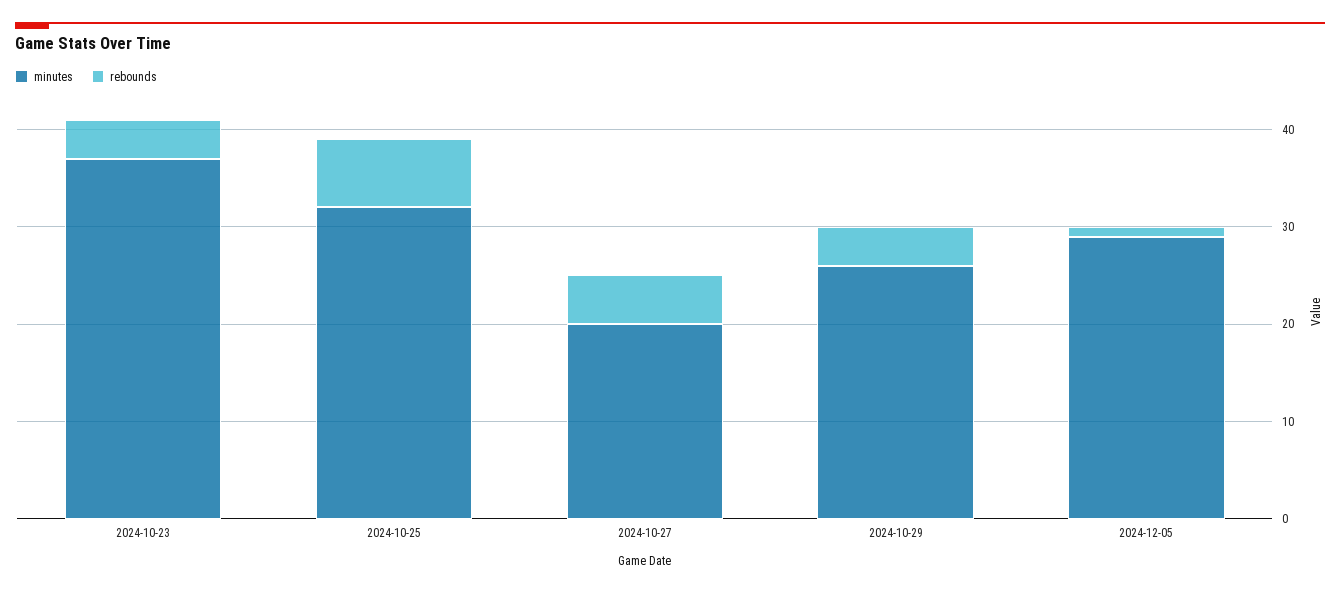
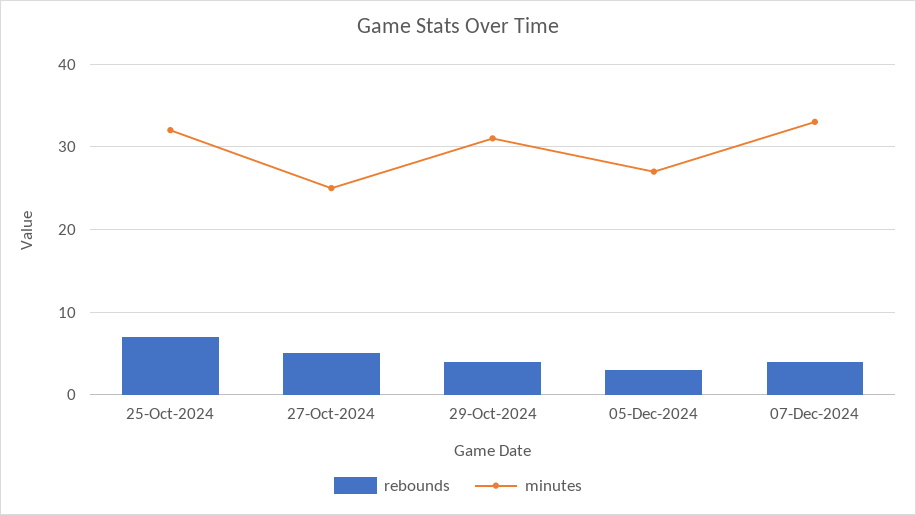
minutes, 2024-10-23: 37 -> none
rebounds, 2024-10-23: 4 -> none
minutes, 2024-10-27: 20 -> 25
minutes, 2024-10-29: 26 -> 31
minutes, 2024-12-05: 29 -> 27
rebounds, 2024-12-05: 1 -> 3
rebounds, 07-Dec-2024: none -> 4
minutes, 07-Dec-2024: none -> 33

